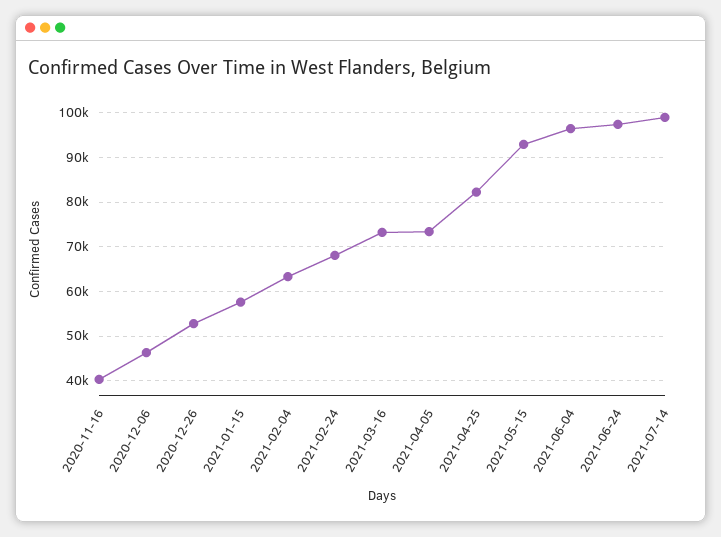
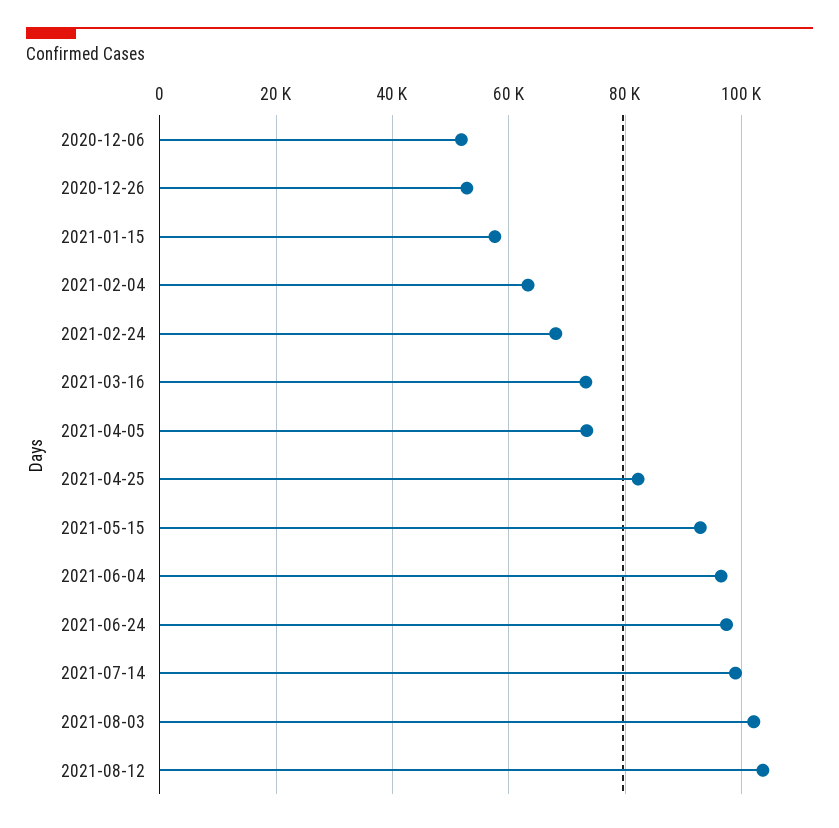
2020-11-16: 40000 -> none
2020-12-06: 46000 -> 52000
2021-08-03: none -> 102000
2021-08-12: none -> 104000

